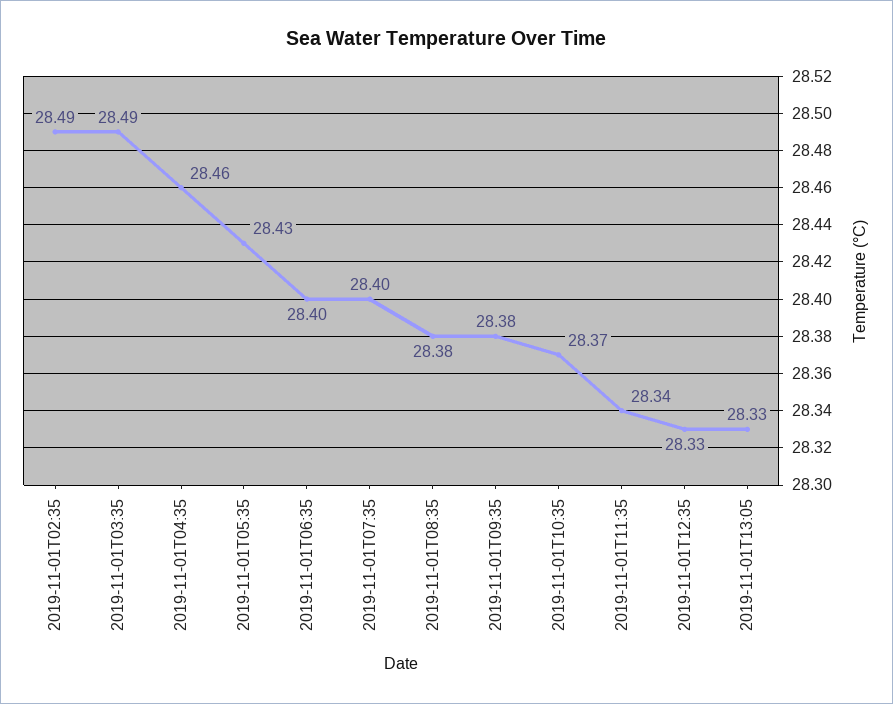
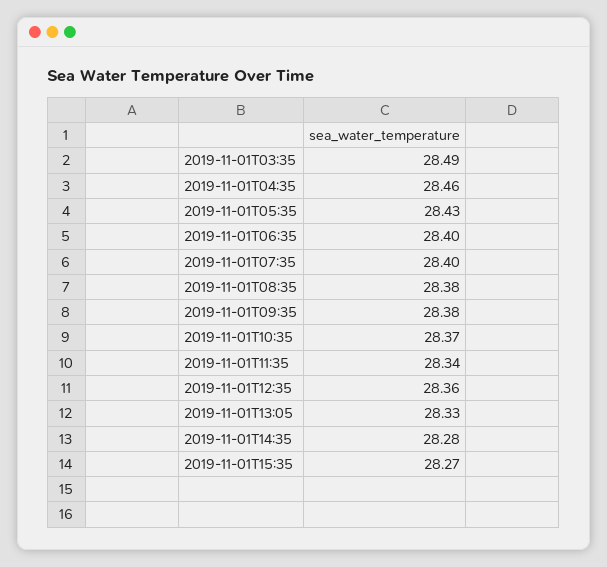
2019-11-01T02:35: 28.49 -> none
2019-11-01T12:35: 28.33 -> 28.36
2019-11-01T14:35: none -> 28.28
2019-11-01T15:35: none -> 28.27

